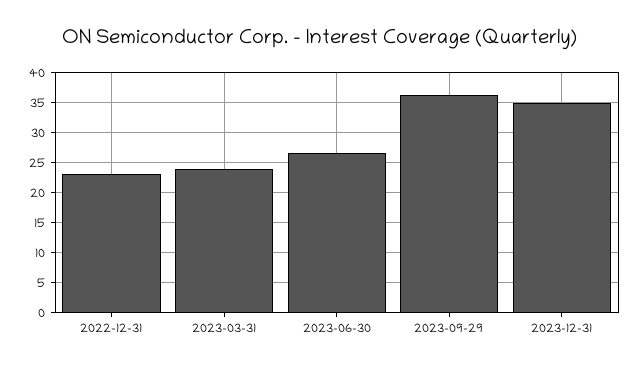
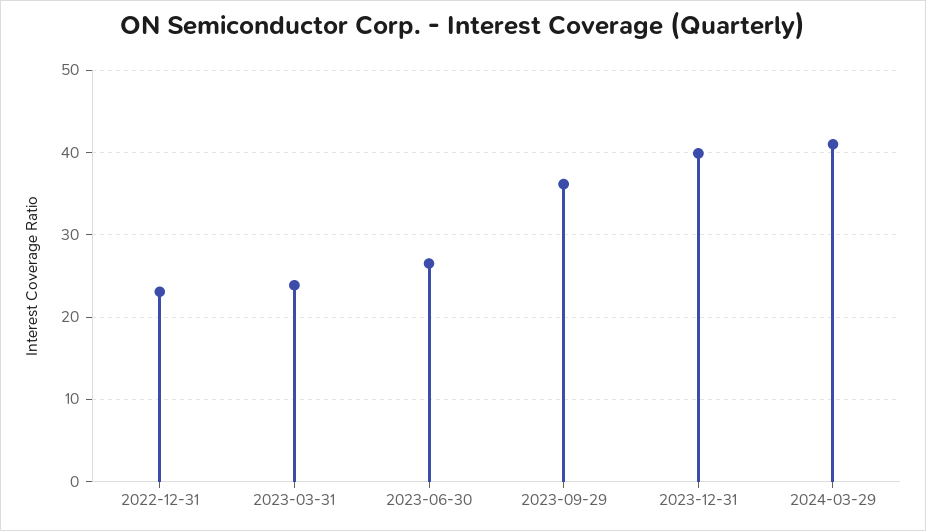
2023-12-31: 35 -> 40
2024-03-29: none -> 41

